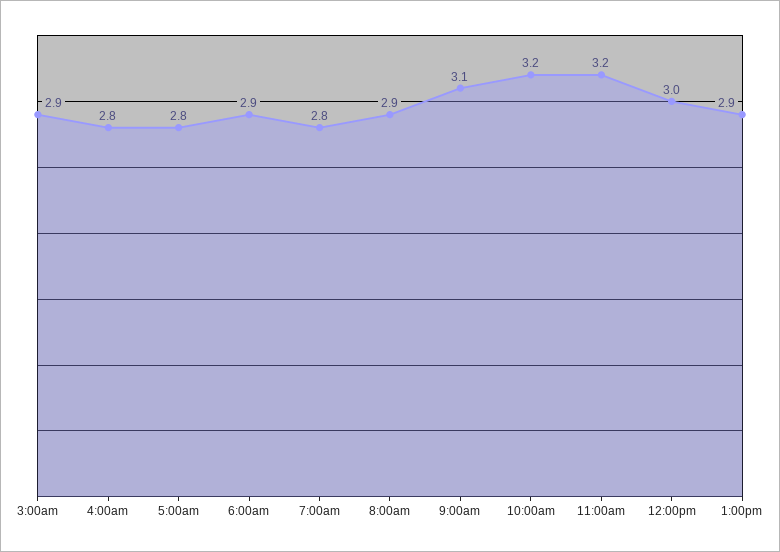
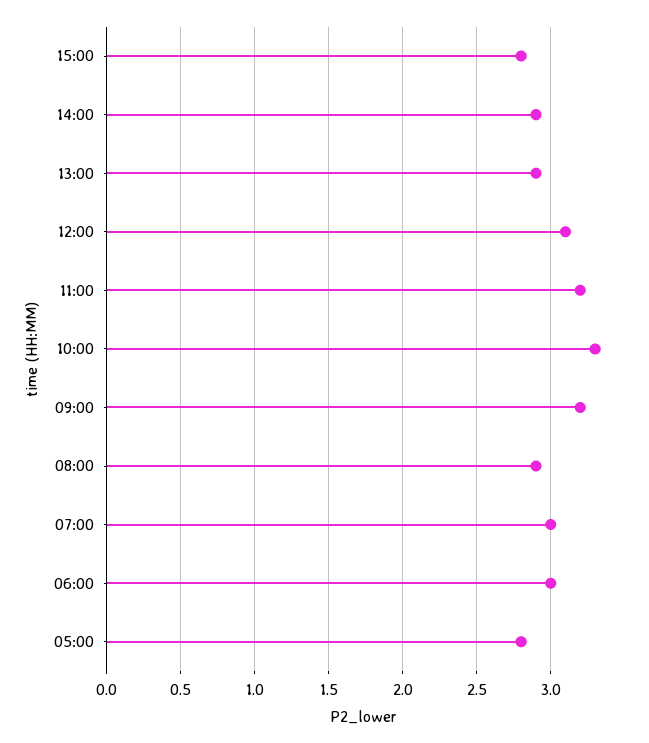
3:00am: 2.9 -> none
4:00am: 2.8 -> none
6:00am: 2.9 -> 3
7:00am: 2.8 -> 3
9:00am: 3.1 -> 3.2
10:00am: 3.2 -> 3.3
12:00pm: 3 -> 3.1
15:00: none -> 2.8
14:00: none -> 2.9

